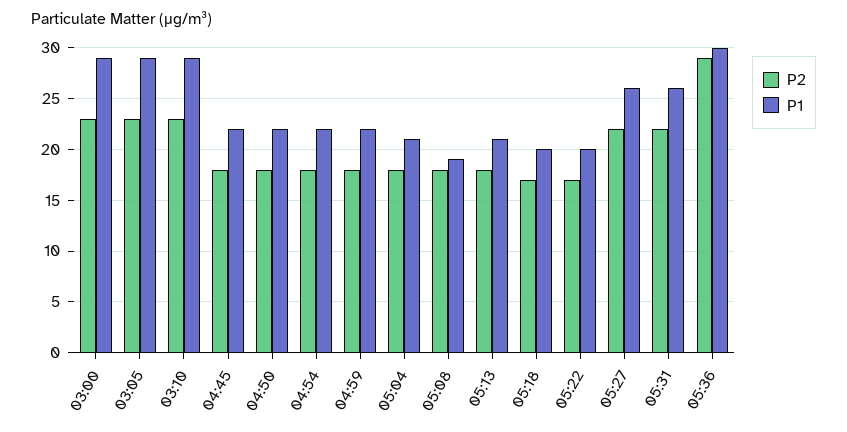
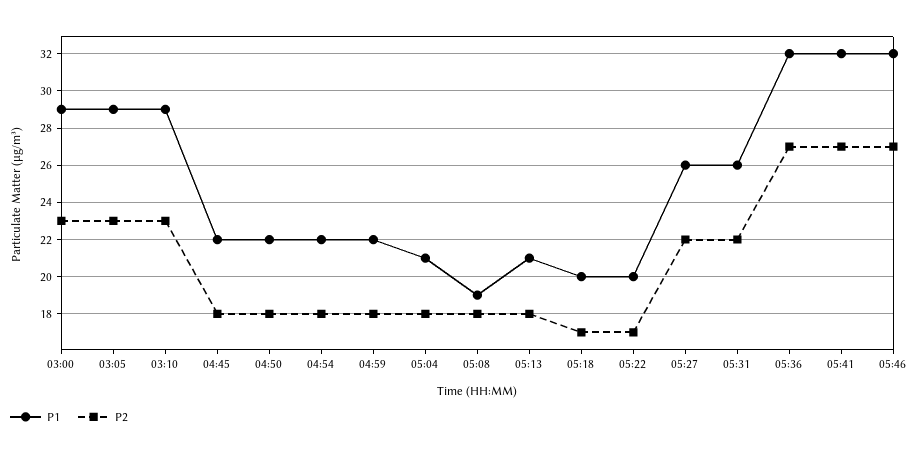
P2, 05:36: 29 -> 27
P1, 05:36: 30 -> 32
P1, 05:41: none -> 32
P2, 05:41: none -> 27
P1, 05:46: none -> 32
P2, 05:46: none -> 27

